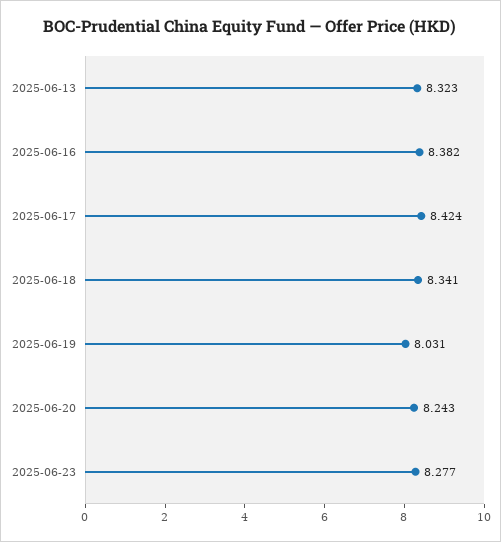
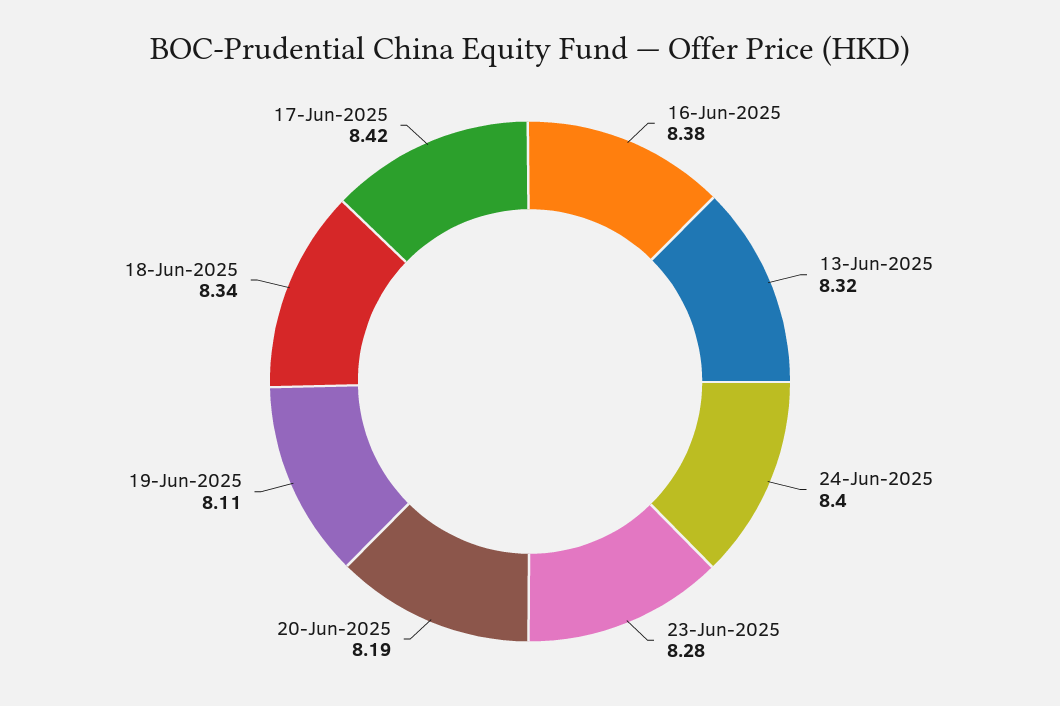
2025-06-19: 8.031 -> 8.11
2025-06-20: 8.243 -> 8.19
24-Jun-2025: none -> 8.4

